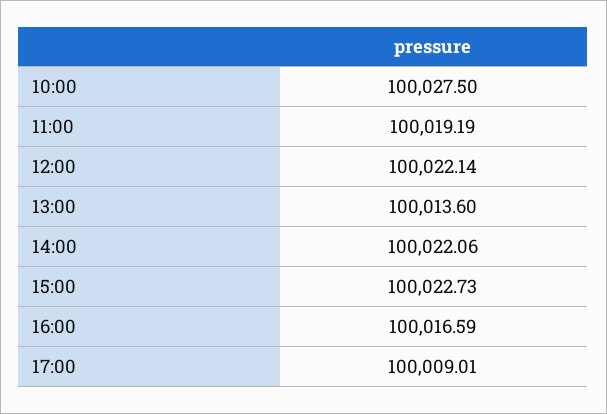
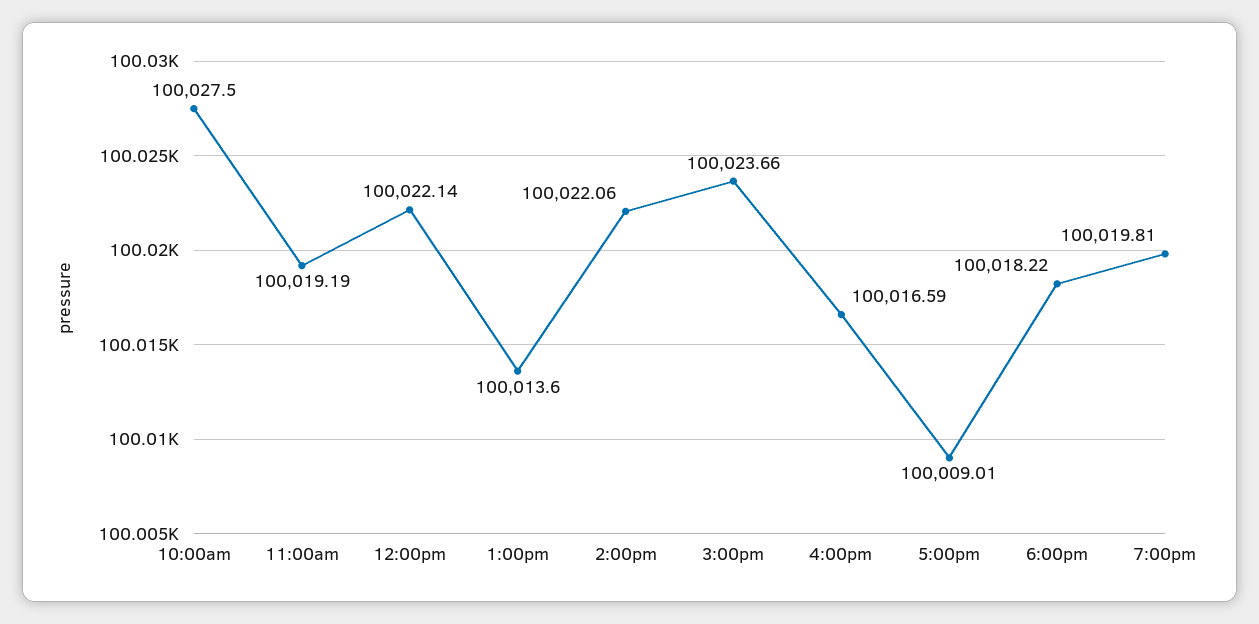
15:00: 100022.73 -> 100023.66
6:00pm: none -> 100018.22
7:00pm: none -> 100019.81

